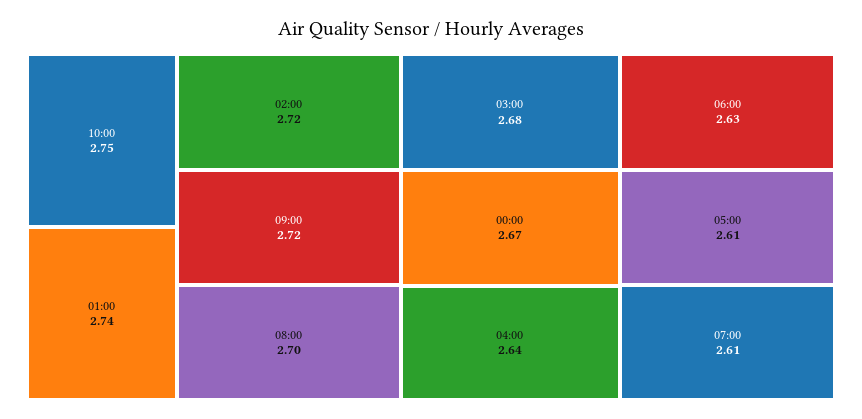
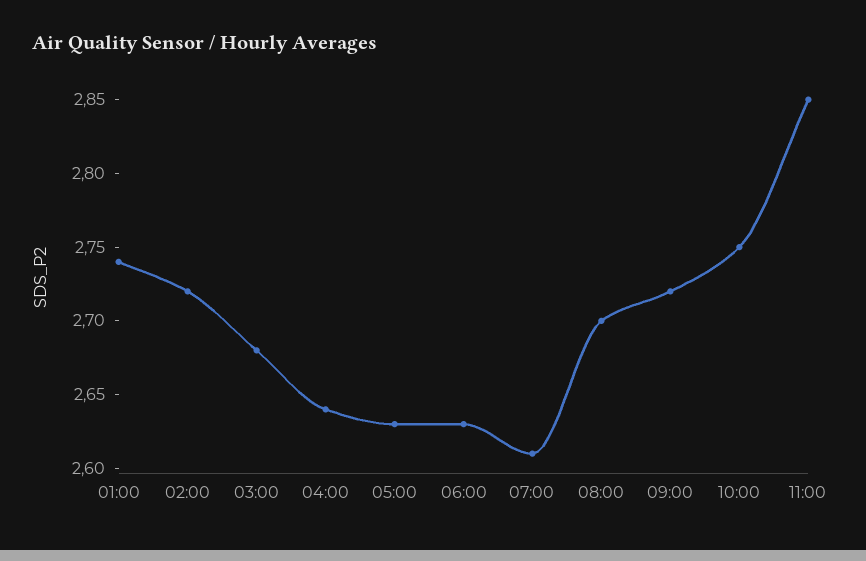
00:00: 2.67 -> none
05:00: 2.61 -> 2.63
11:00: none -> 2.85

